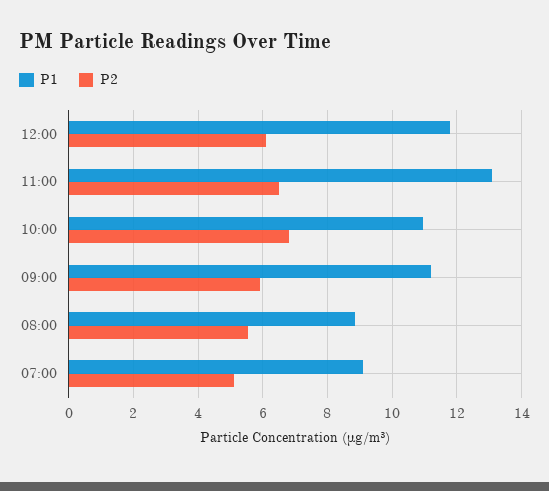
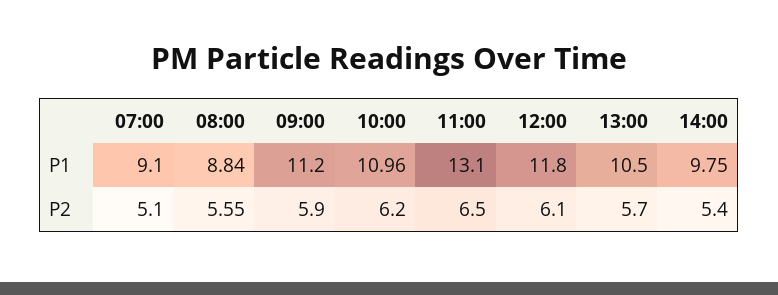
P2, 10:00: 6.8 -> 6.2
P1, 13:00: none -> 10.5
P1, 14:00: none -> 9.75
P2, 13:00: none -> 5.7
P2, 14:00: none -> 5.4

